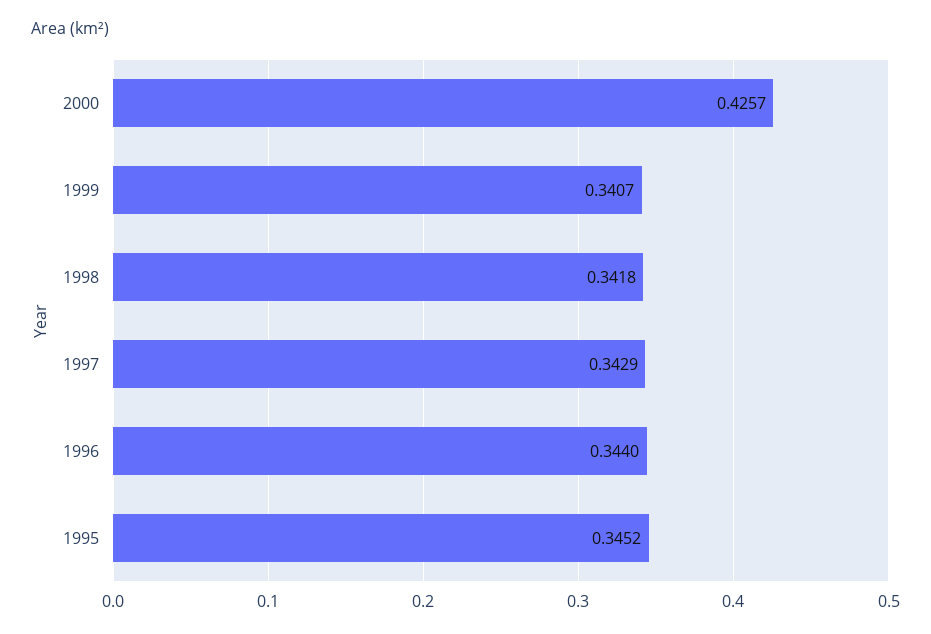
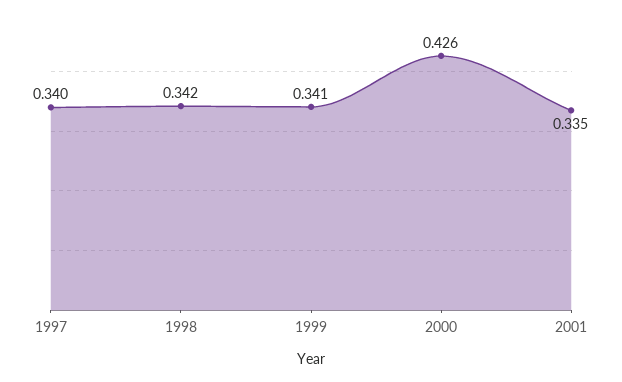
1997: 0.3429 -> 0.34
1996: 0.344 -> none
1995: 0.3452 -> none
2001: none -> 0.335

